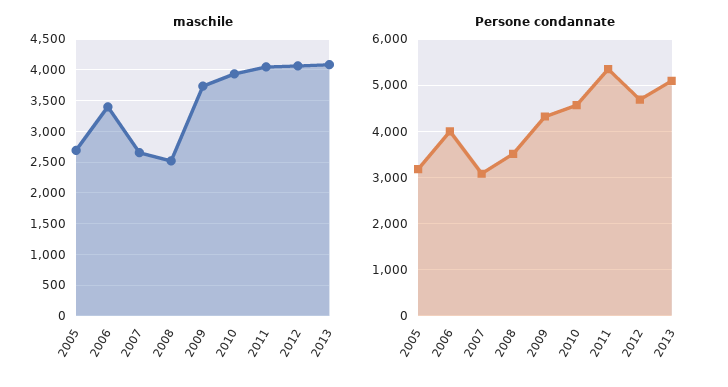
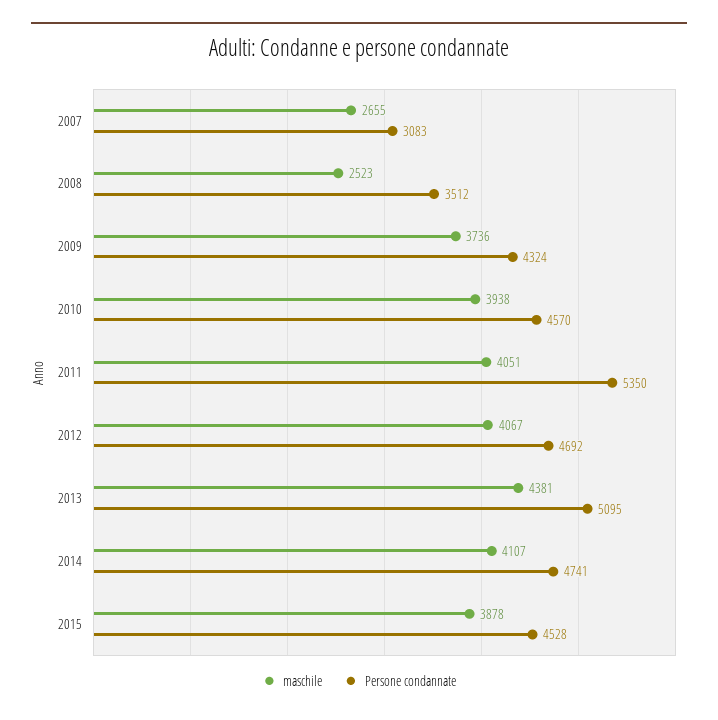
maschile, 2005: 2700 -> none
maschile, 2006: 3400 -> none
maschile, 2013: 4100 -> 4381
Persone condannate, 2005: 3200 -> none
Persone condannate, 2006: 4000 -> none
maschile, 2014: none -> 4107
Persone condannate, 2014: none -> 4741
maschile, 2015: none -> 3878
Persone condannate, 2015: none -> 4528

